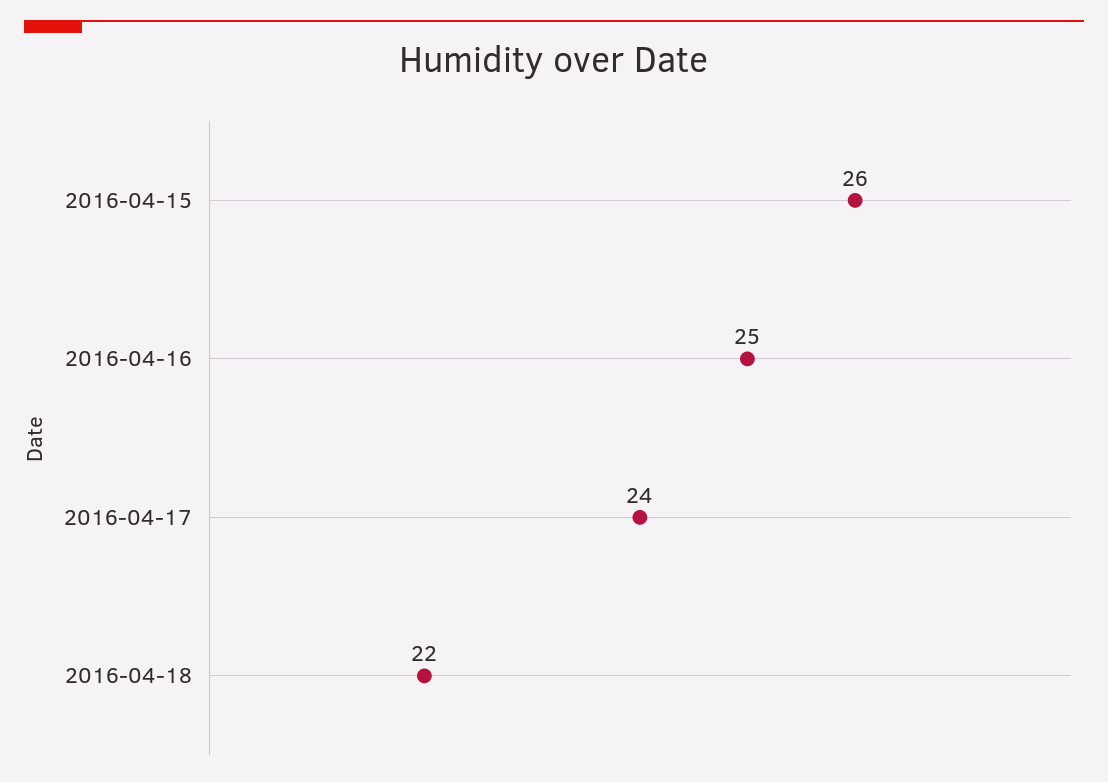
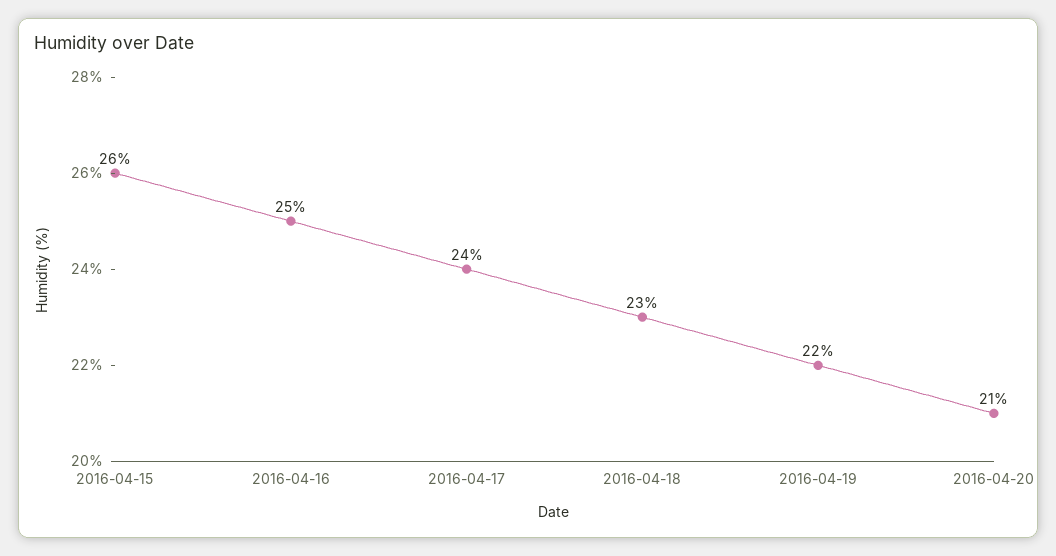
2016-04-18: 22 -> 23
2016-04-19: none -> 22
2016-04-20: none -> 21

